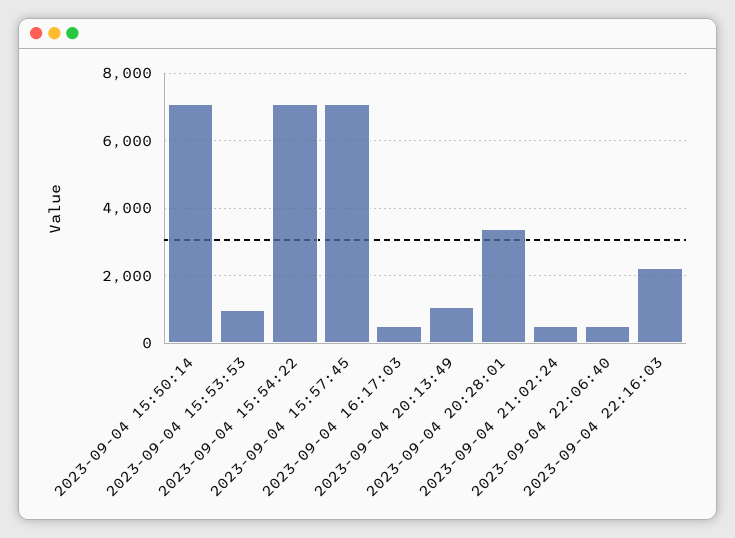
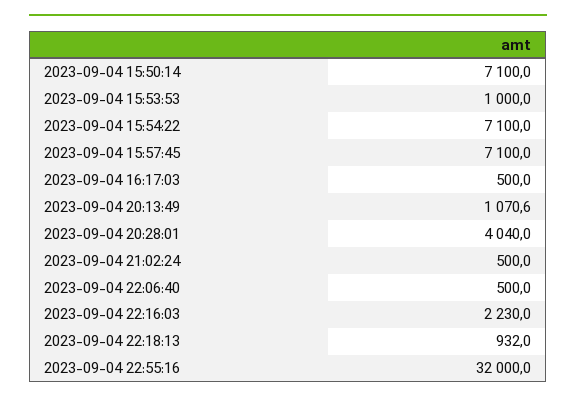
2023-09-04 20:28:01: 3400 -> 4040
2023-09-04 22:18:13: none -> 932
2023-09-04 22:55:16: none -> 32000

